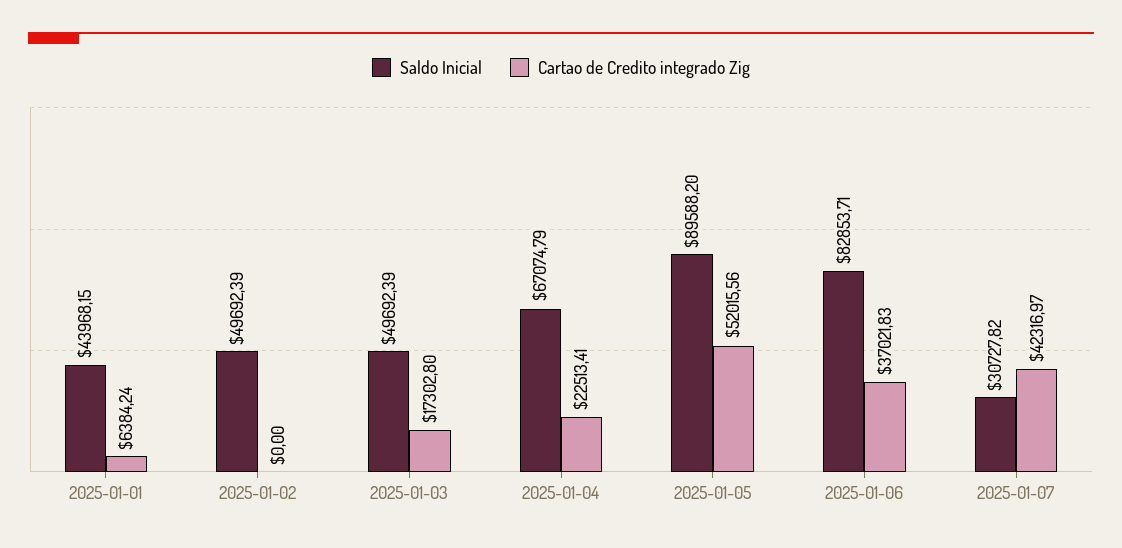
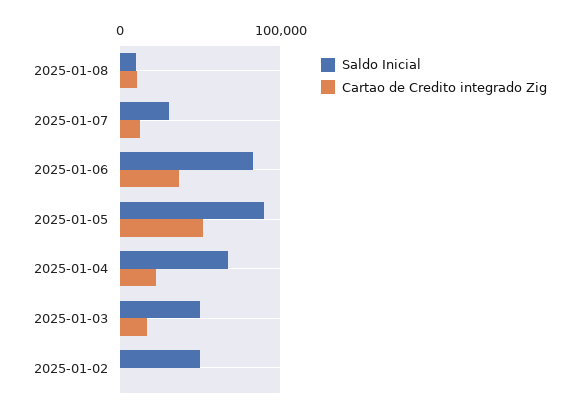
Saldo Inicial, 2025-01-01: 43968.15 -> none
Cartao de Credito integrado Zig, 2025-01-01: 6384.24 -> none
Cartao de Credito integrado Zig, 2025-01-07: 42316.97 -> 10000
Saldo Inicial, 2025-01-08: none -> 10000
Cartao de Credito integrado Zig, 2025-01-08: none -> 10000

